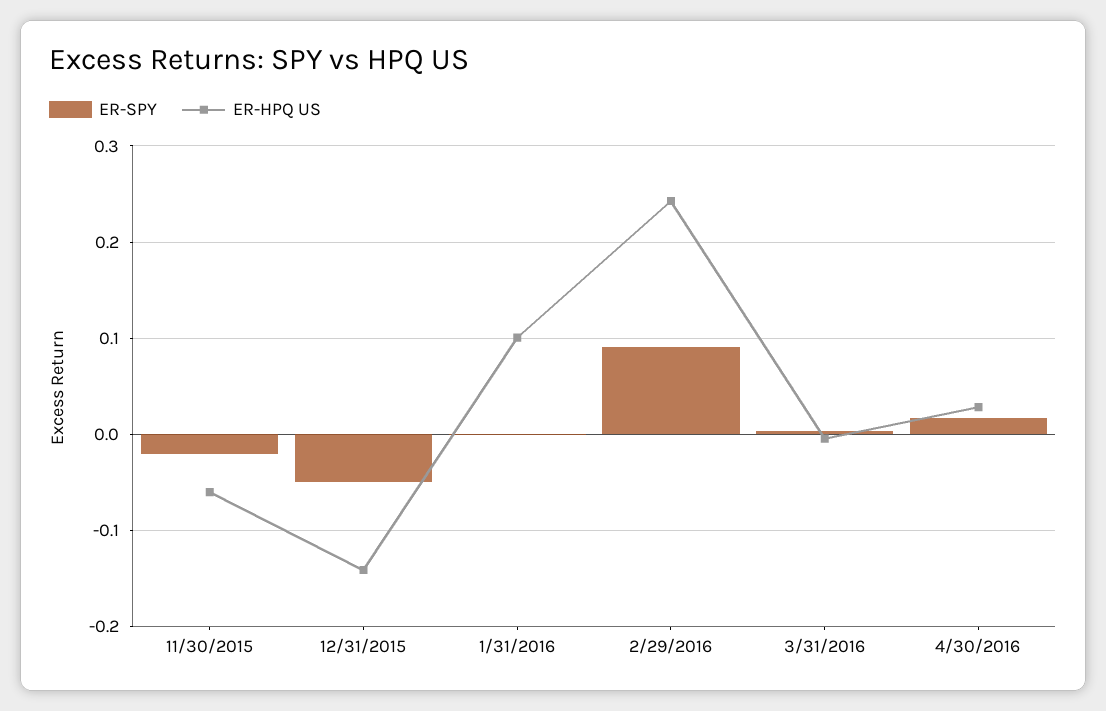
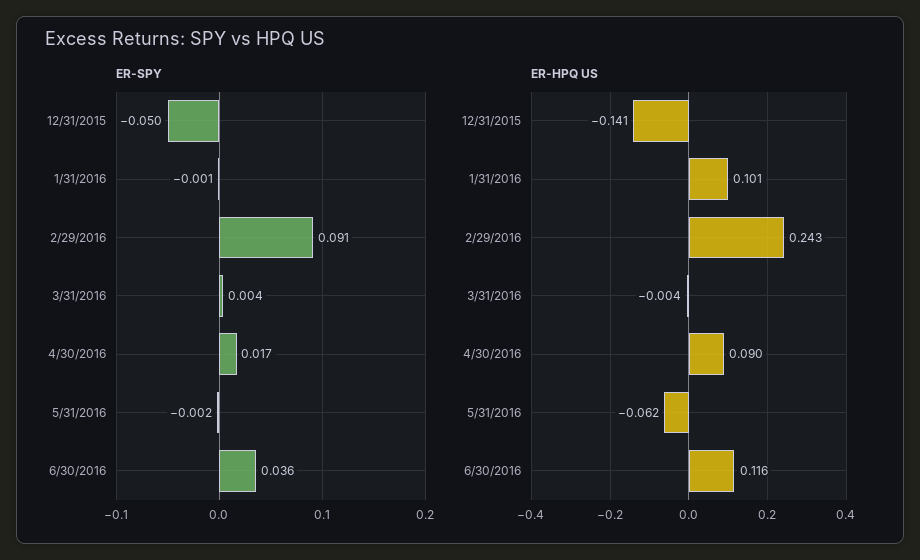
ER-SPY, 11/30/2015: -0.02 -> none
ER-HPQ US, 11/30/2015: -0.06 -> none
ER-HPQ US, 4/30/2016: 0.03 -> 0.09
ER-SPY, 5/31/2016: none -> -0.002
ER-SPY, 6/30/2016: none -> 0.036
ER-HPQ US, 5/31/2016: none -> -0.062
ER-HPQ US, 6/30/2016: none -> 0.116

